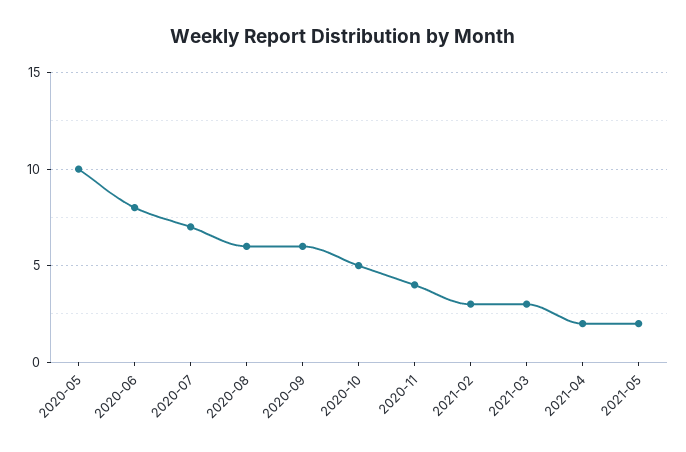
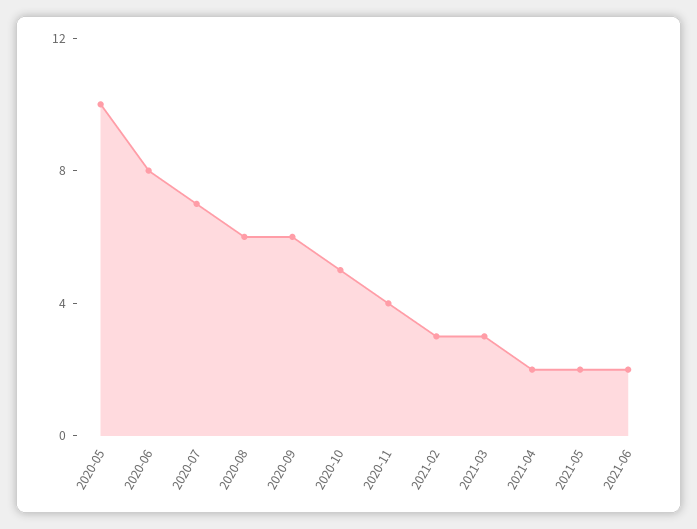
2021-06: none -> 2

